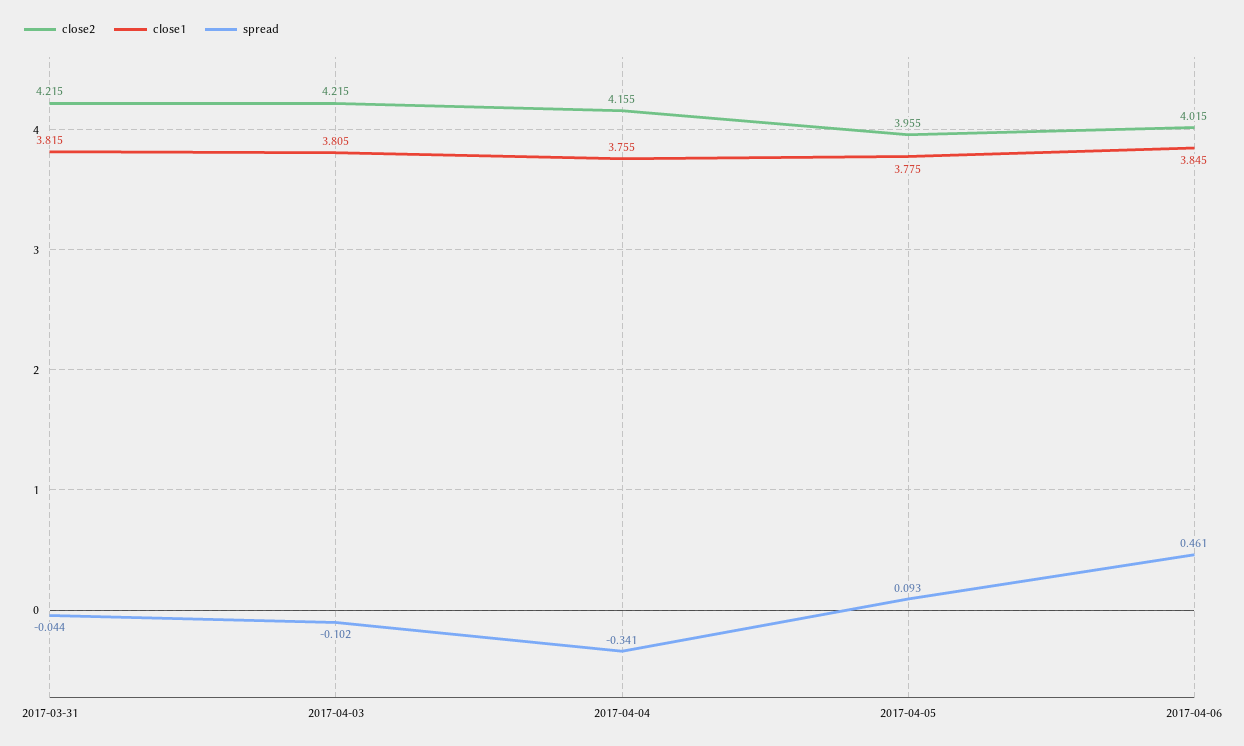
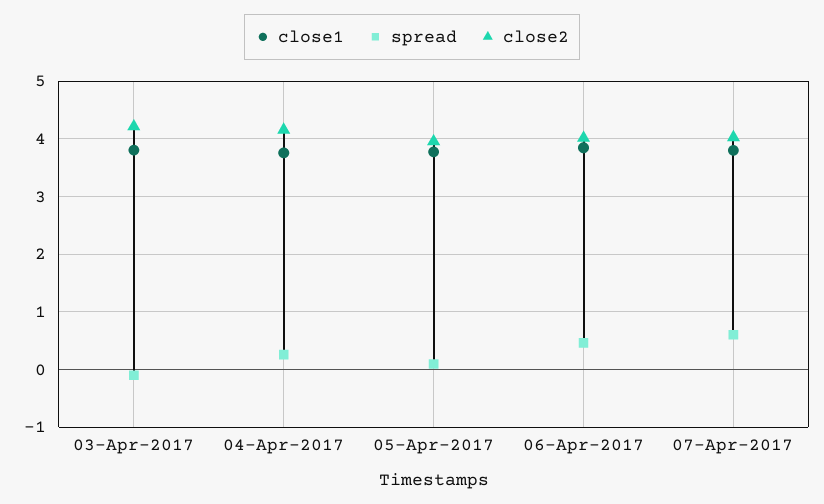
close2, 2017-03-31: 4.215 -> none
close1, 2017-03-31: 3.815 -> none
spread, 2017-03-31: -0.044 -> none
spread, 2017-04-04: -0.341 -> 0.2
close1, 07-Apr-2017: none -> 3.8
spread, 07-Apr-2017: none -> 0.6
close2, 07-Apr-2017: none -> 4

